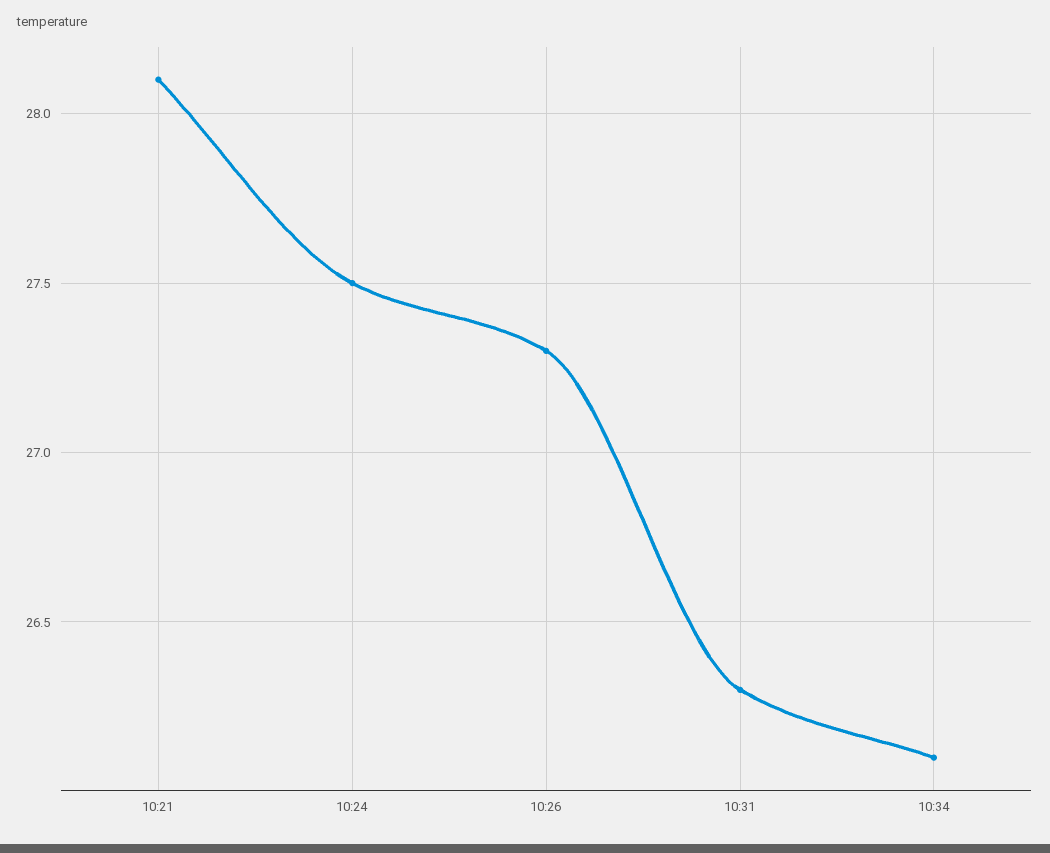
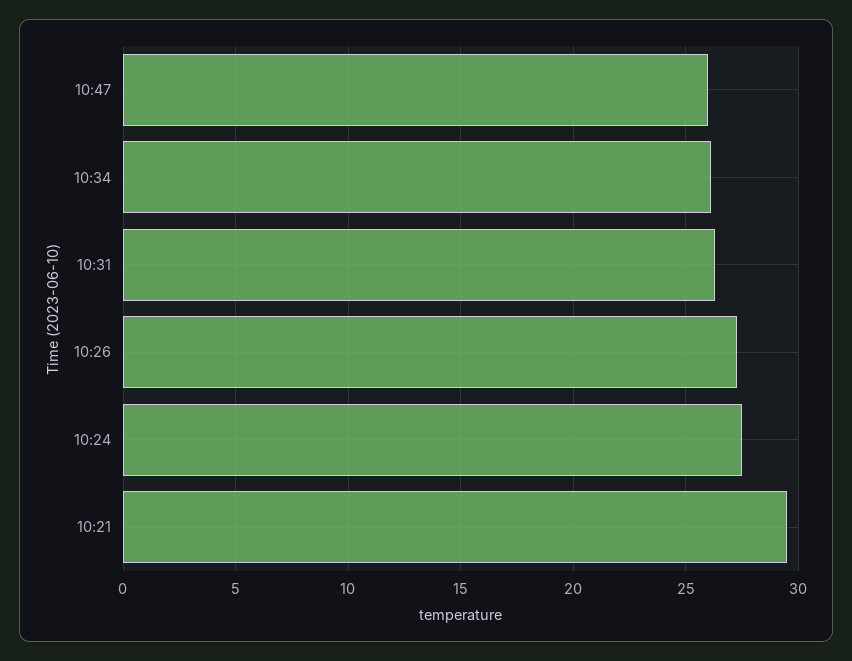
10:21: 28.1 -> 29.5
10:47: none -> 26

